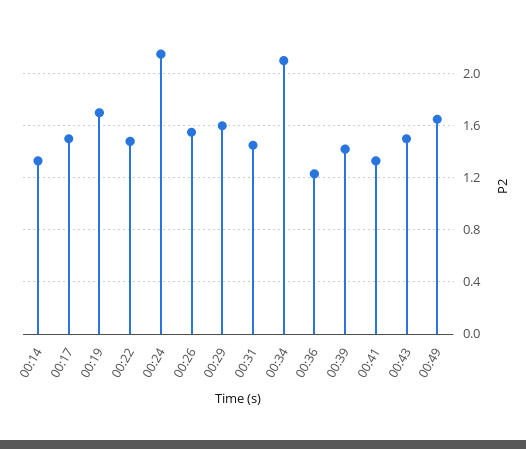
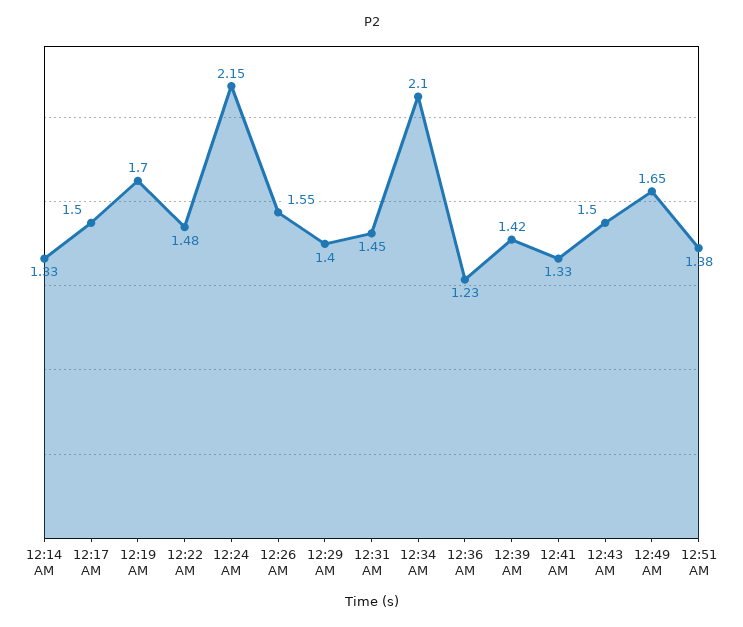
00:29: 1.6 -> 1.4
12:51 AM: none -> 1.38

